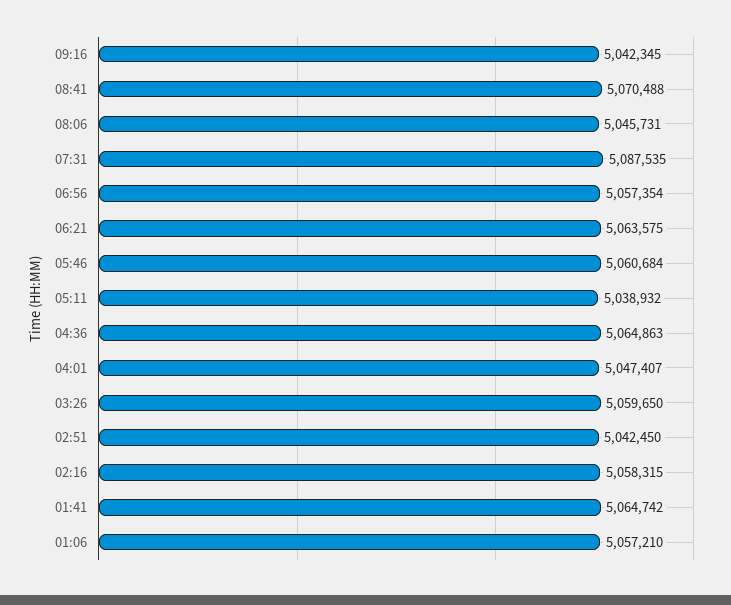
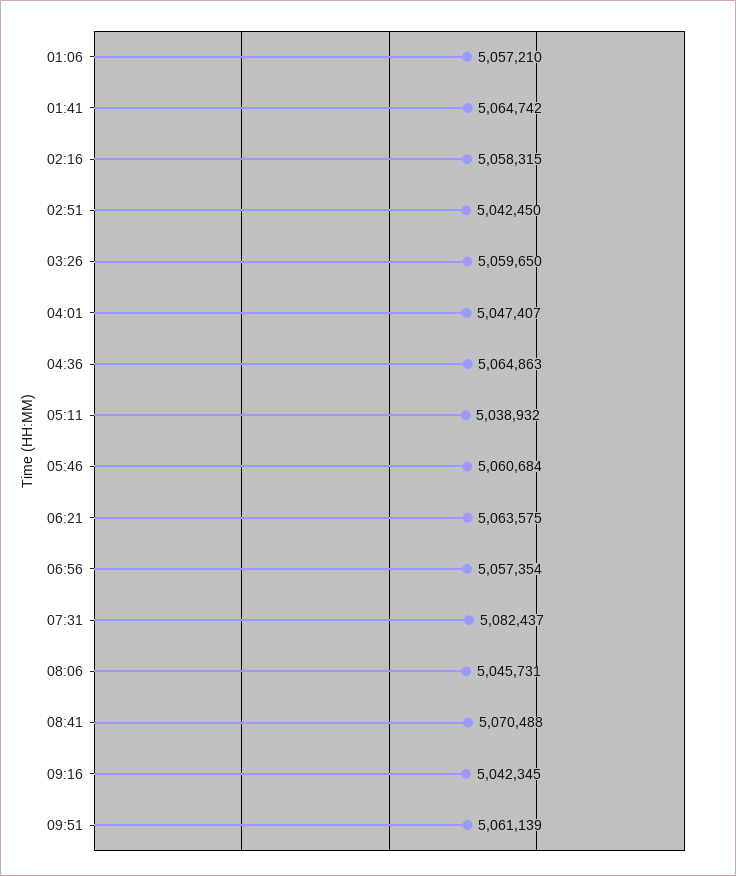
07:31: 5087535 -> 5082437
09:51: none -> 5061139

